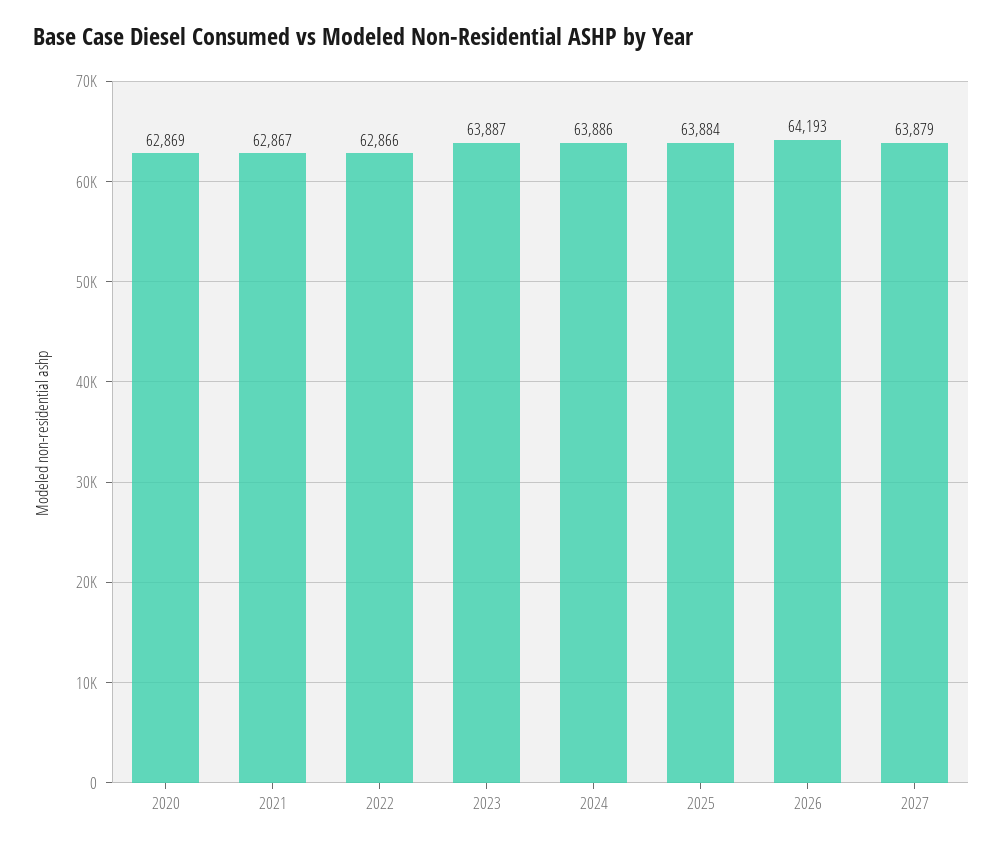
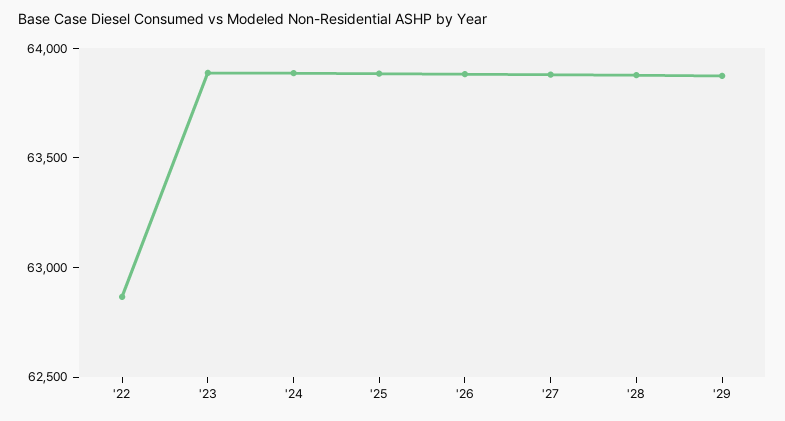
2020: 62869 -> none
2021: 62867 -> none
2026: 64193 -> 63900
'28: none -> 63900
'29: none -> 63900

